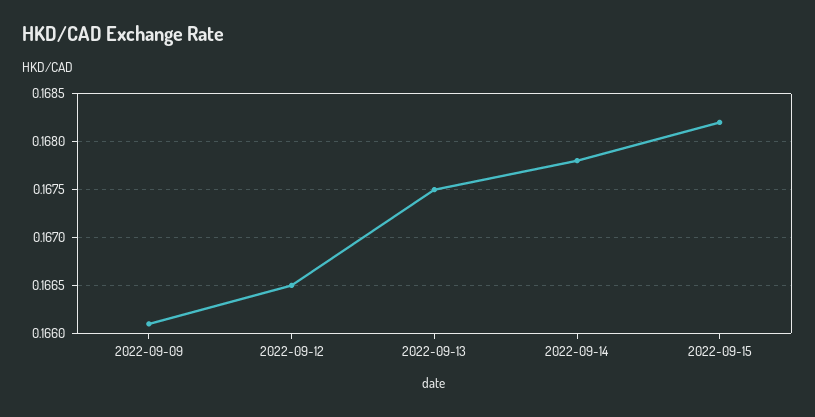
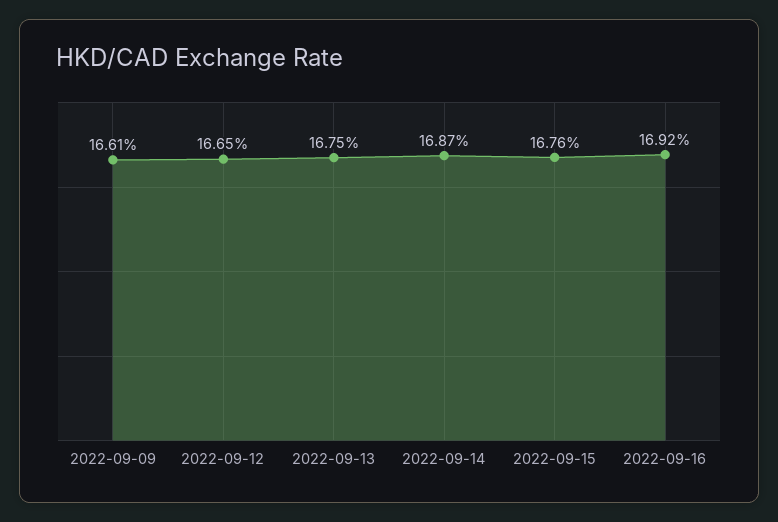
2022-09-14: 0.1678 -> 0.1687
2022-09-15: 0.1682 -> 0.1676
2022-09-16: none -> 0.1692

